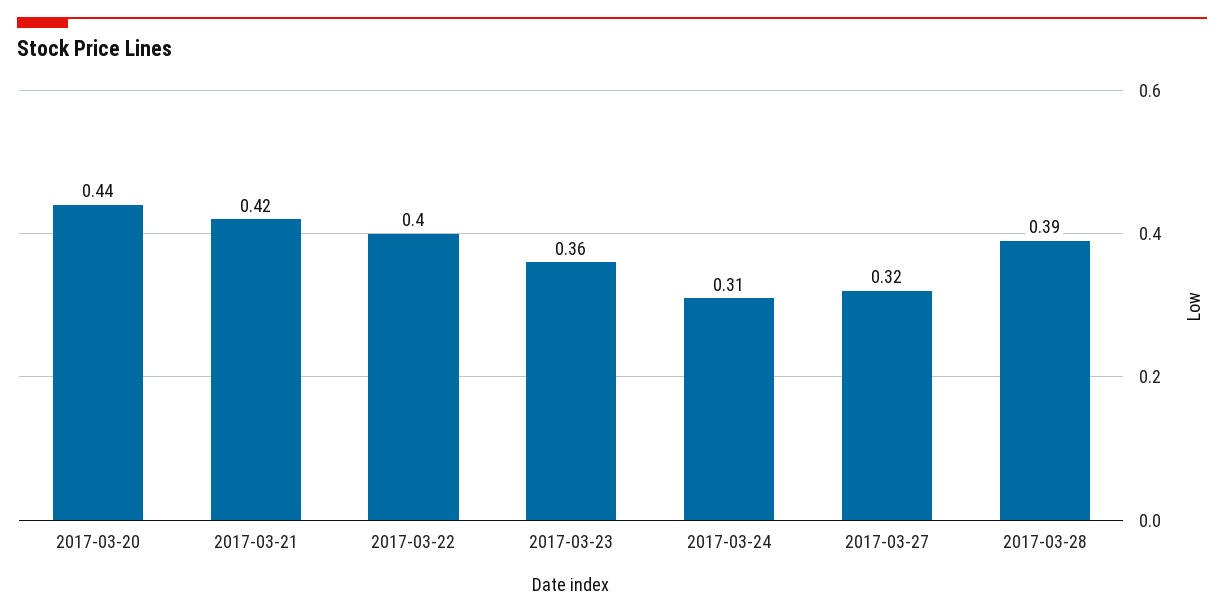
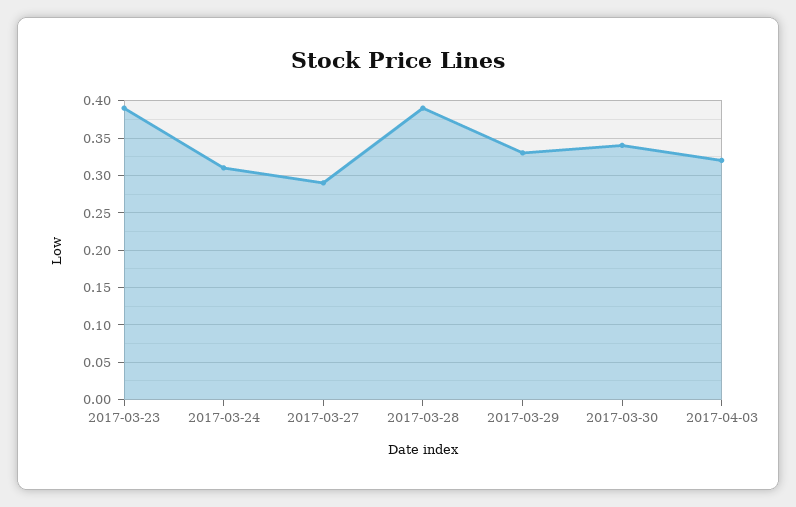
2017-03-20: 0.44 -> none
2017-03-21: 0.42 -> none
2017-03-22: 0.4 -> none
2017-03-23: 0.36 -> 0.39
2017-03-27: 0.32 -> 0.29
2017-03-29: none -> 0.33
2017-03-30: none -> 0.34
2017-04-03: none -> 0.32

